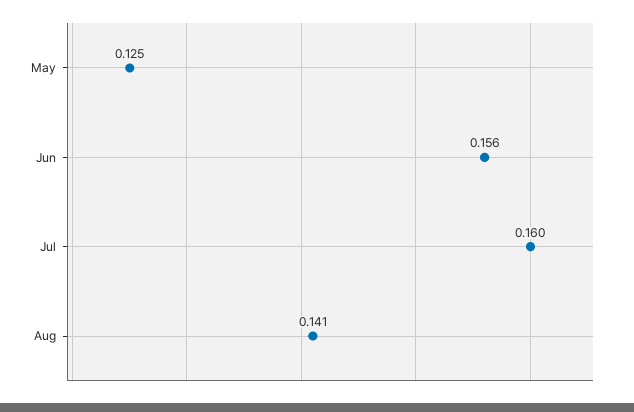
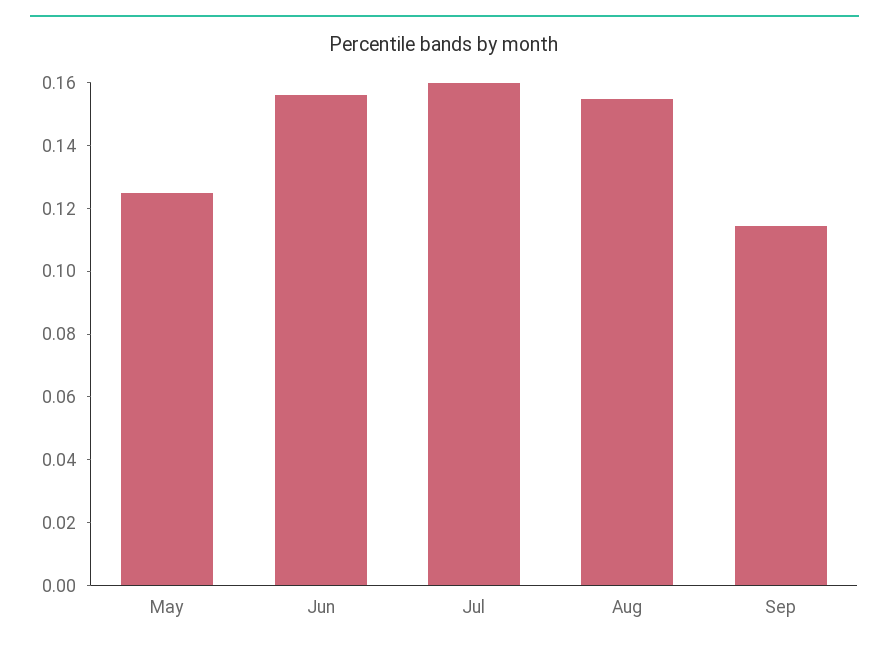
Aug: 0.141 -> 0.155
Sep: none -> 0.115

